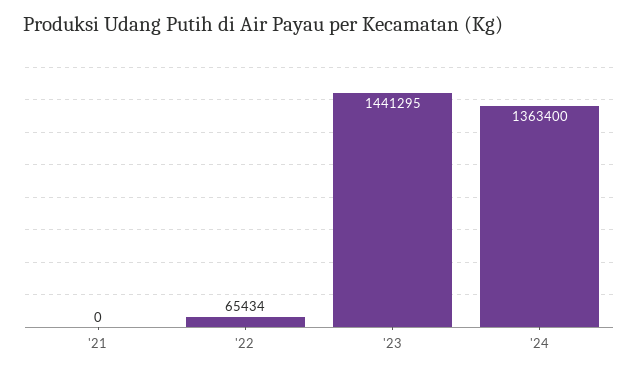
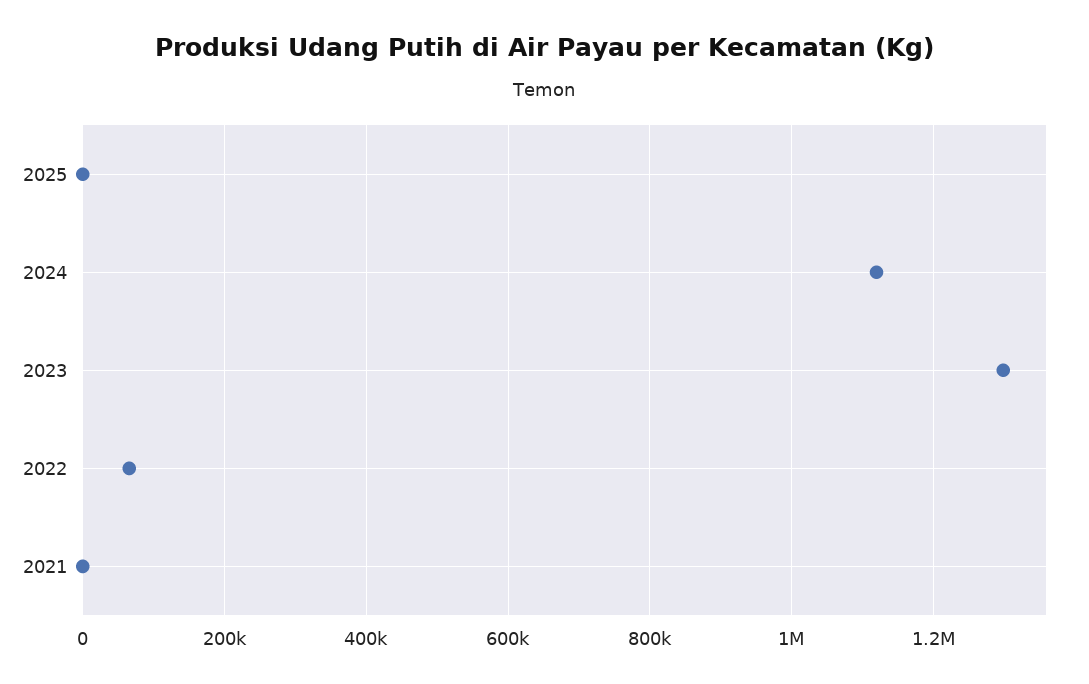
'23: 1441295 -> 1300000
'24: 1363400 -> 1120000
2025: none -> 0

